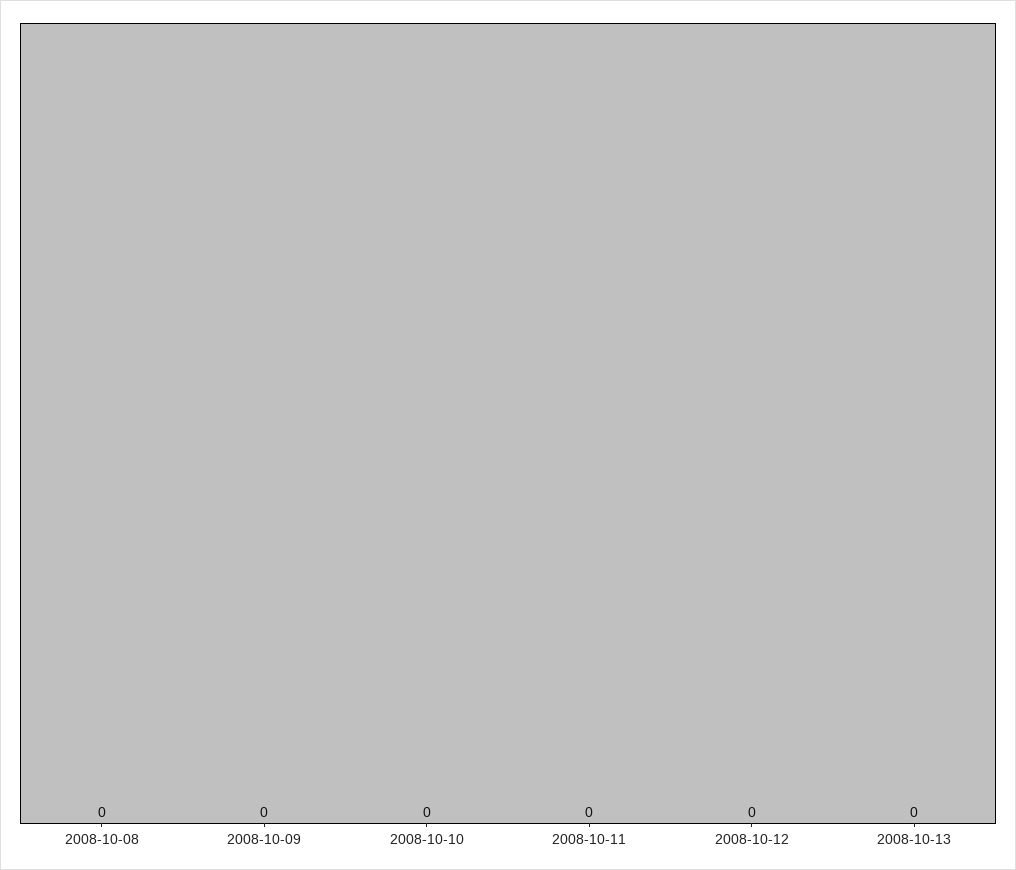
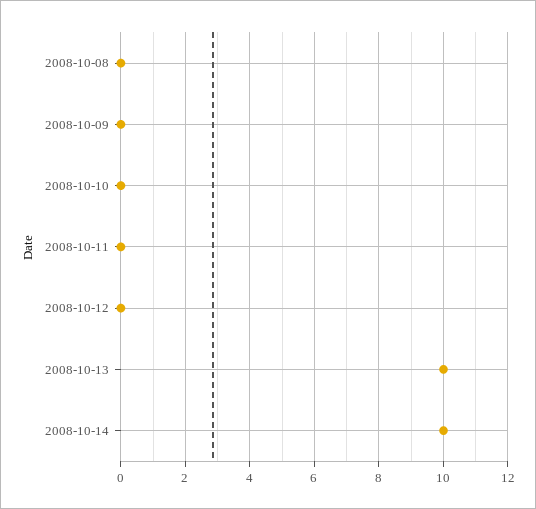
2008-10-13: 0 -> 10
2008-10-14: none -> 10

